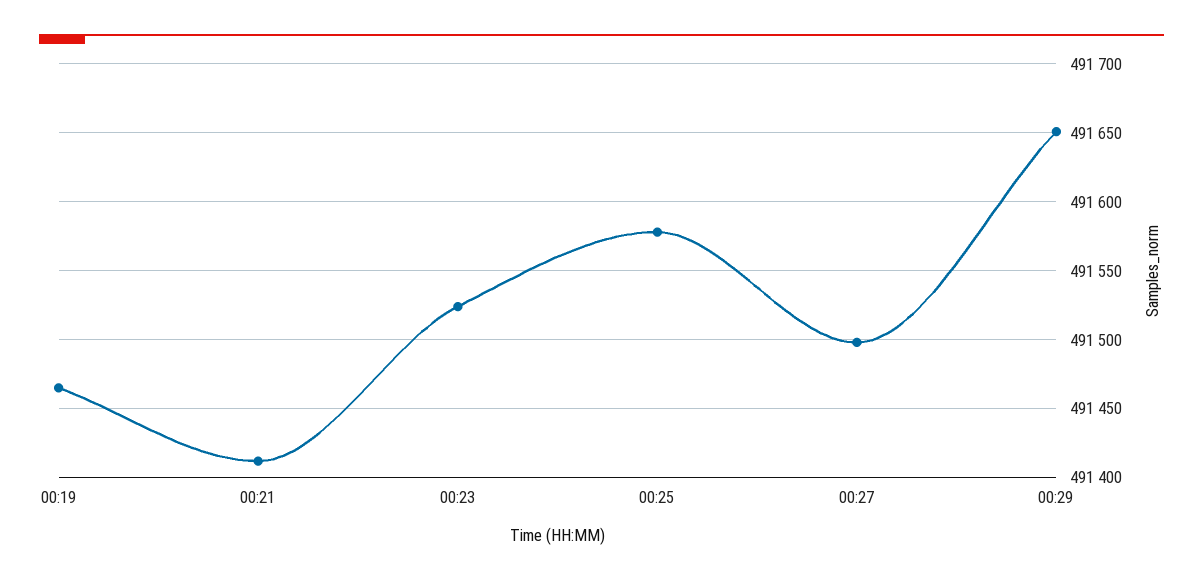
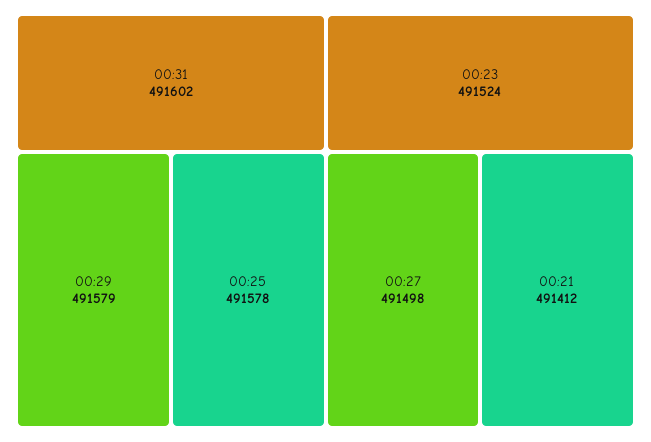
00:19: 491465 -> none
00:29: 491650 -> 491579
00:31: none -> 491602

